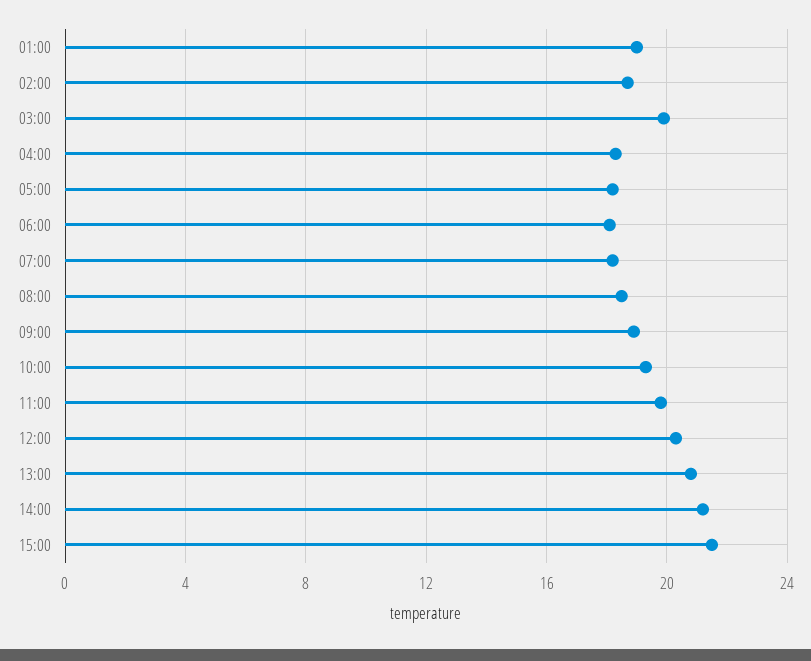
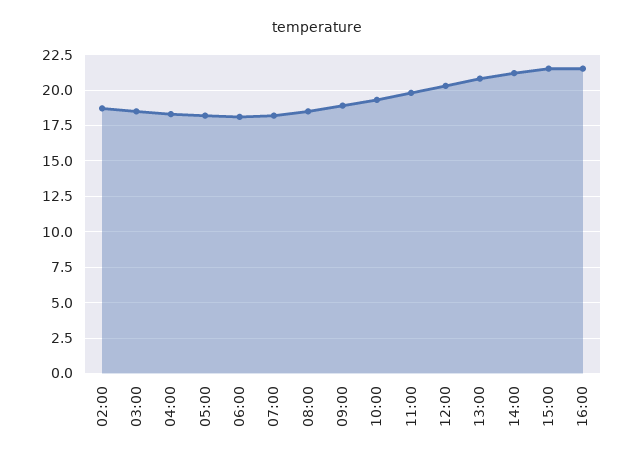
01:00: 19 -> none
03:00: 20 -> 18.5
16:00: none -> 21.5

